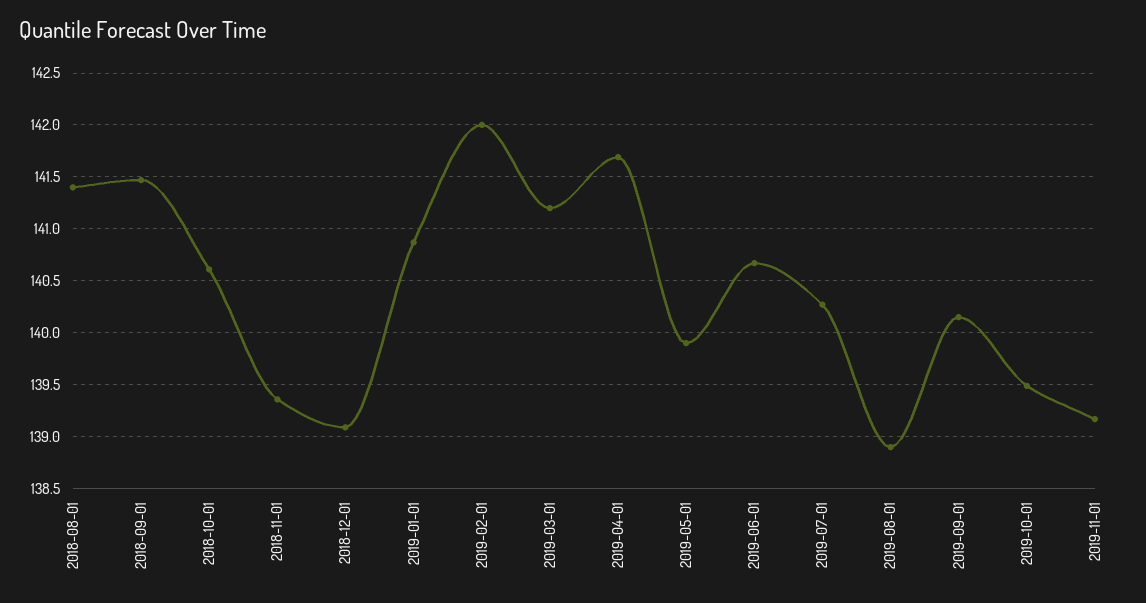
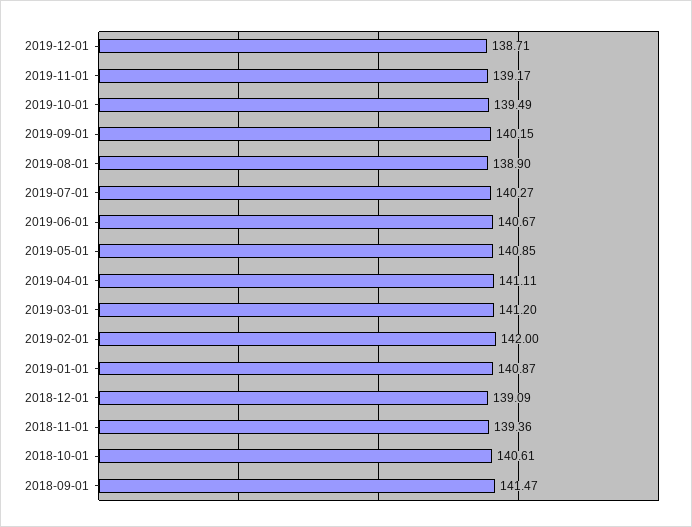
2018-08-01: 141.4 -> none
2019-04-01: 141.7 -> 141.11
2019-05-01: 139.9 -> 140.85
2019-12-01: none -> 138.71

